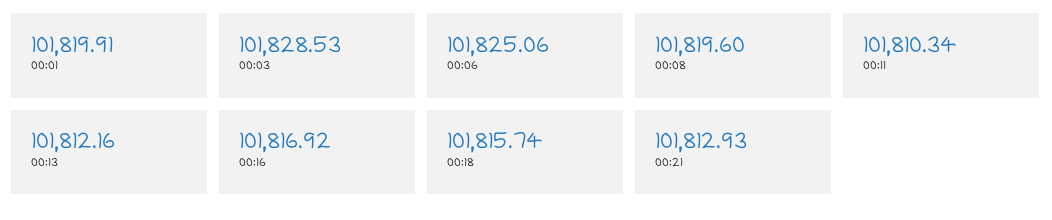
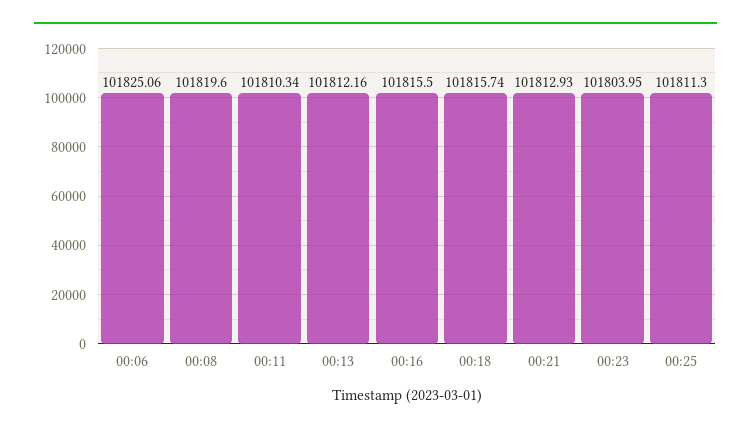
00:01: 101819.91 -> none
00:03: 101828.53 -> none
00:16: 101816.92 -> 101815.5
00:23: none -> 101803.95
00:25: none -> 101811.3

